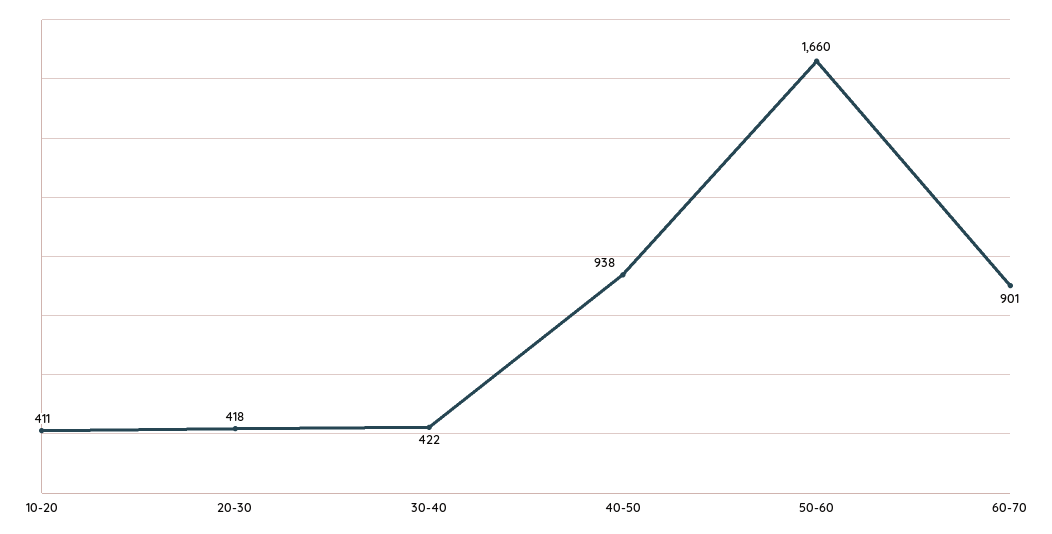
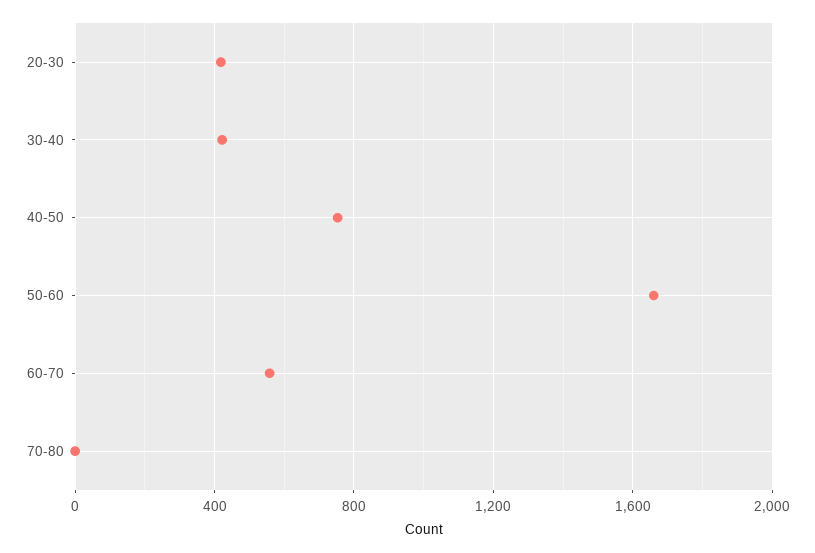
10-20: 411 -> none
40-50: 938 -> 750
60-70: 901 -> 550
70-80: none -> 0

